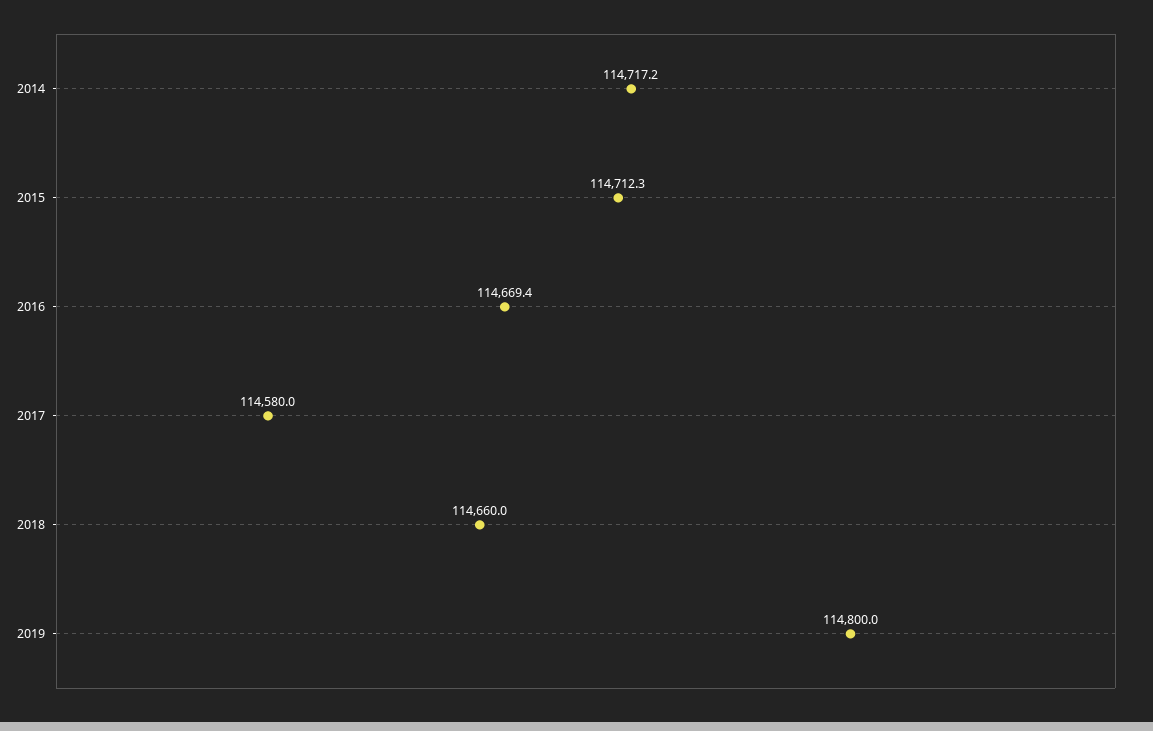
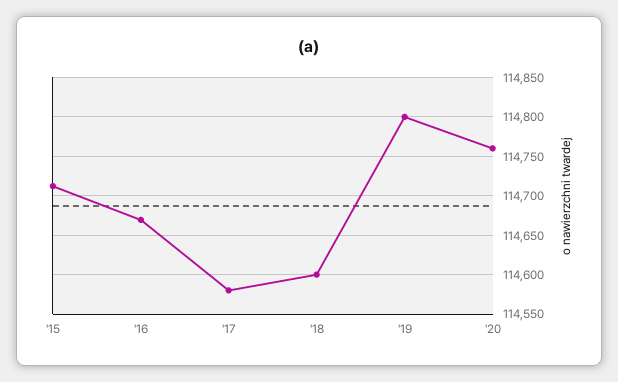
2014: 114717.2 -> none
2018: 114660 -> 114600
'20: none -> 114760

